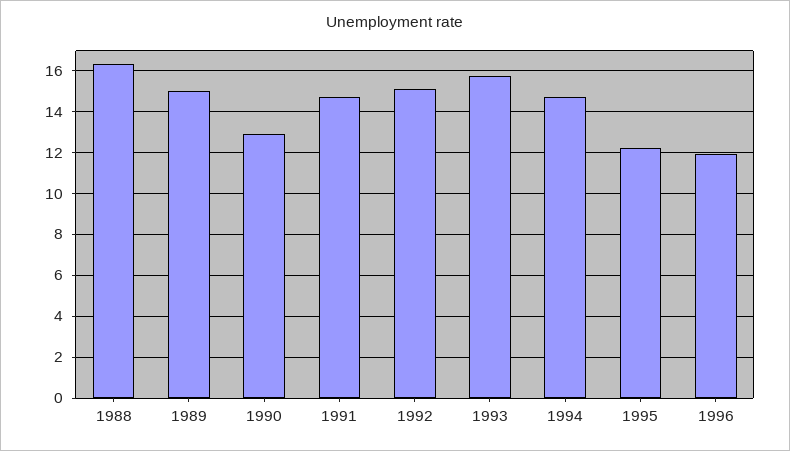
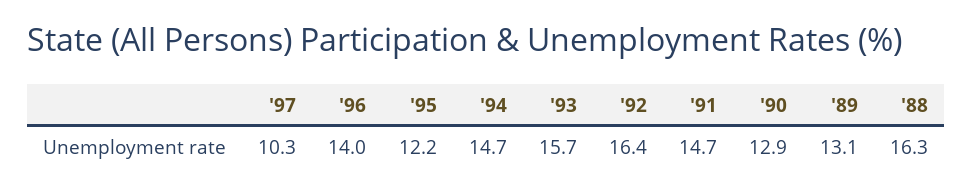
1989: 15 -> 13.1
1992: 15 -> 16.4
1996: 12 -> 14
'97: none -> 10.3

